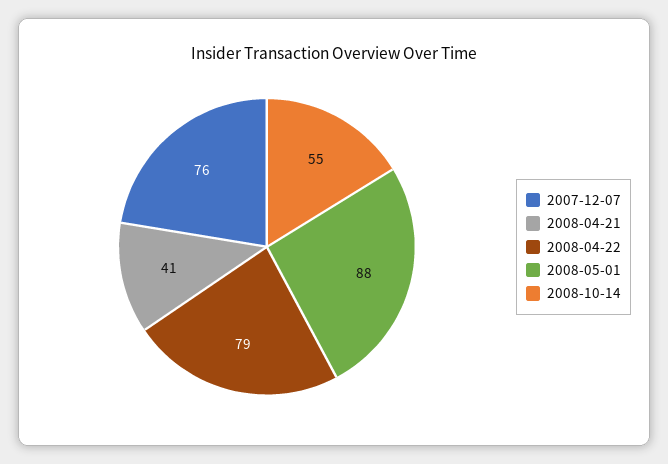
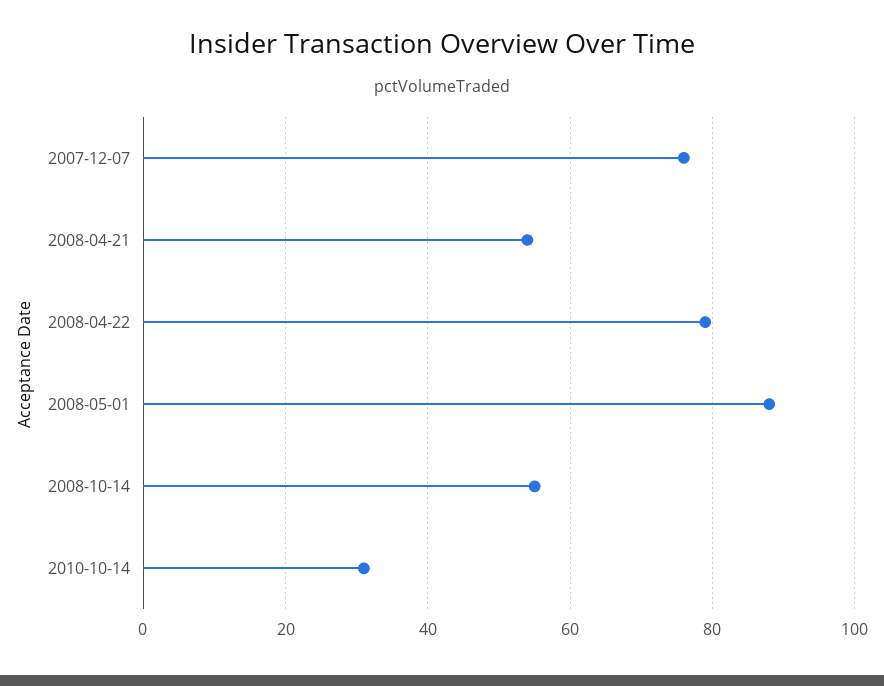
2008-04-21: 41 -> 55
2010-10-14: none -> 30

